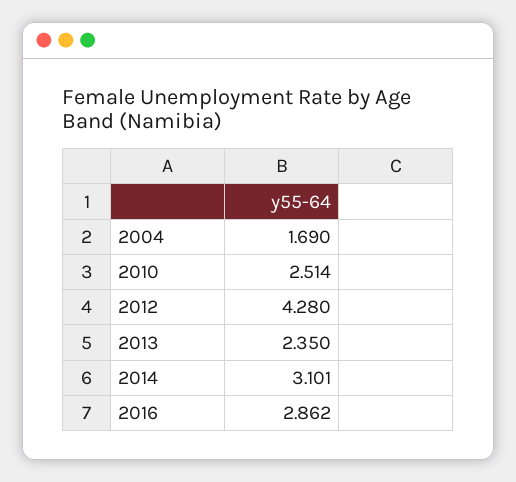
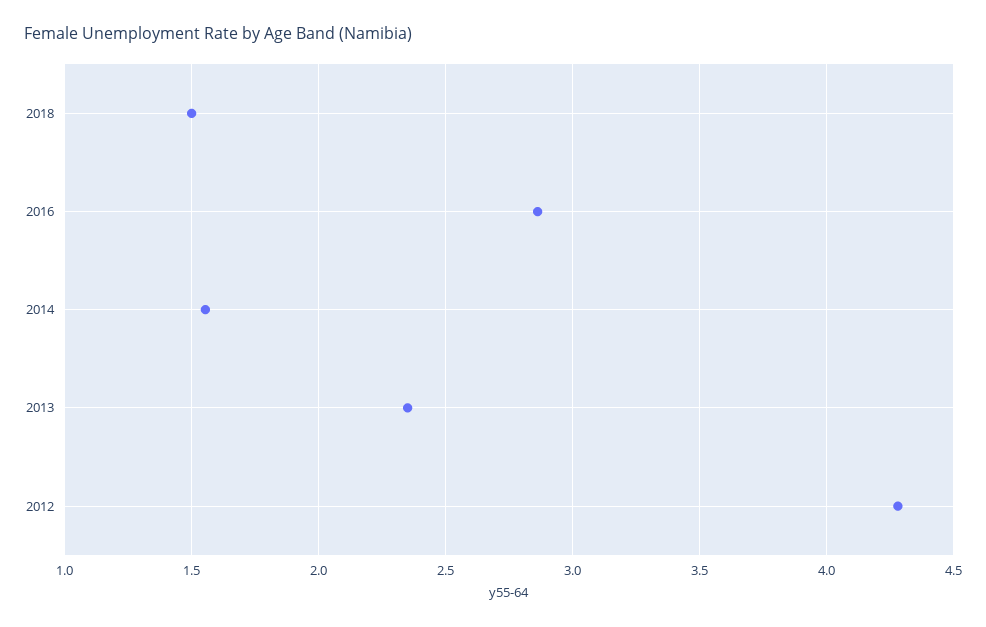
2004: 1.69 -> none
2010: 2.514 -> none
2014: 3.101 -> 1.55
2018: none -> 1.5

